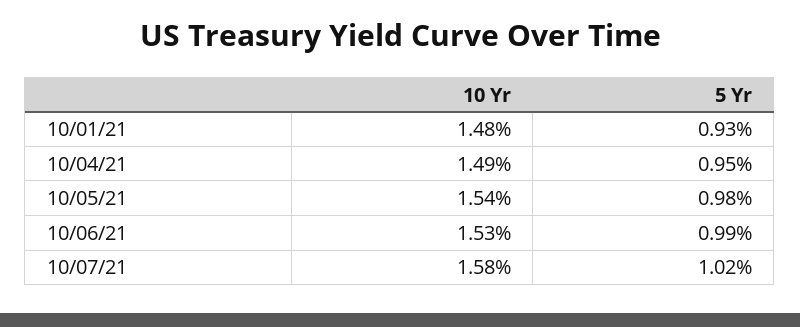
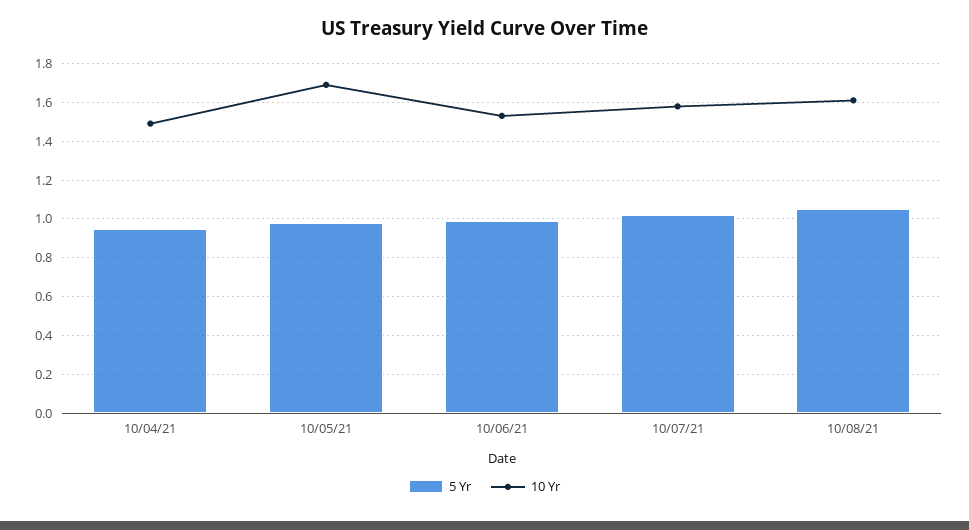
10 Yr, 10/01/21: 1.48 -> none
5 Yr, 10/01/21: 0.93 -> none
10 Yr, 10/05/21: 1.54 -> 1.7
5 Yr, 10/08/21: none -> 1.05
10 Yr, 10/08/21: none -> 1.6

